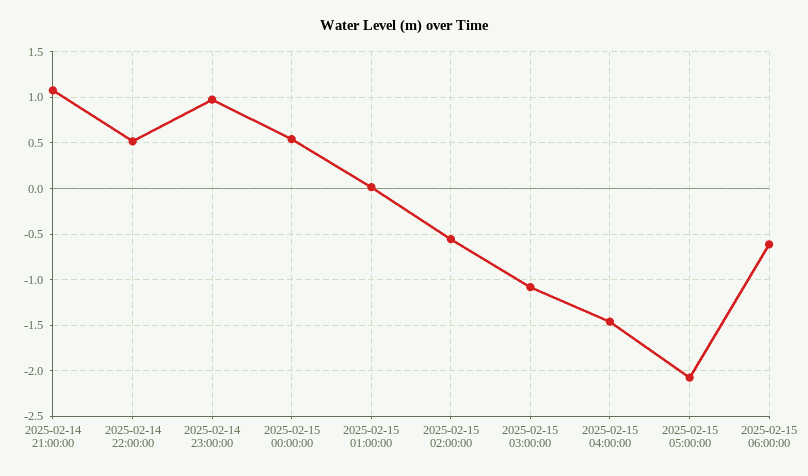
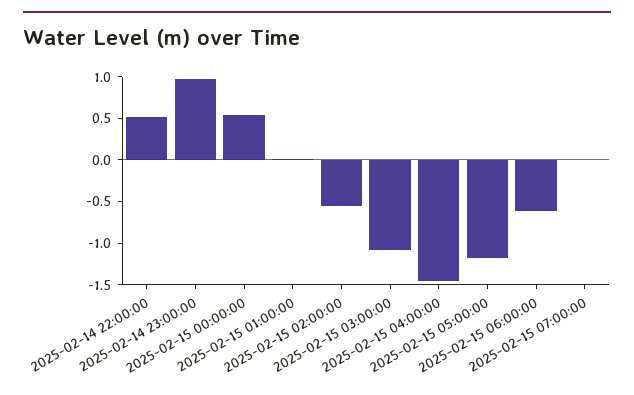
2025-02-14 21:00:00: 1.1 -> none
2025-02-15 05:00:00: -2.1 -> -1.2
2025-02-15 07:00:00: none -> 0

